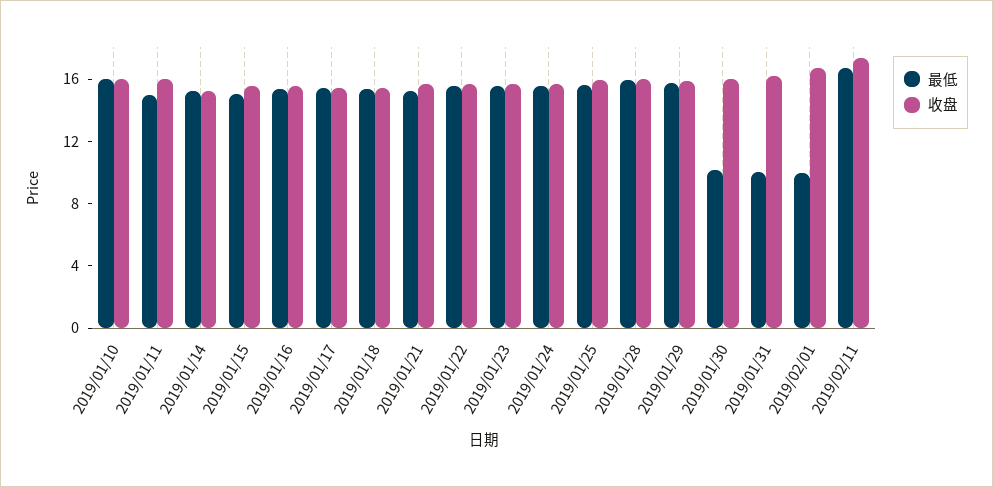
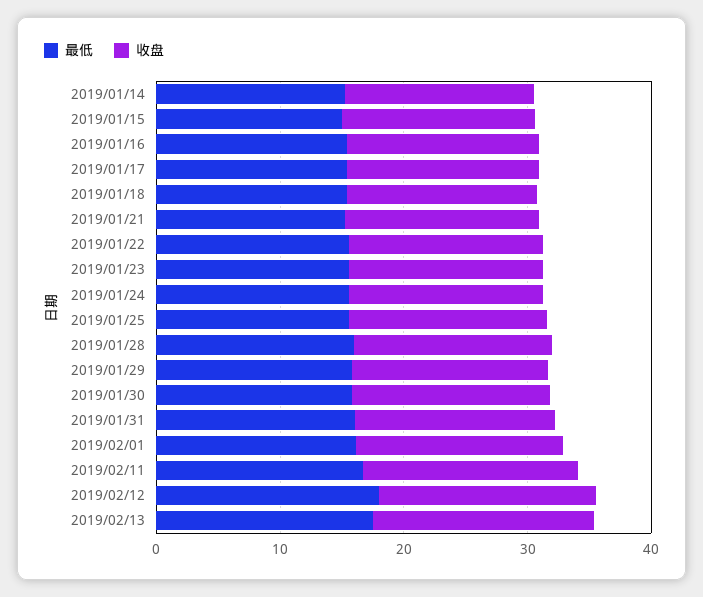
最低, 2019/01/10: 16 -> none
收盘, 2019/01/10: 16 -> none
最低, 2019/01/11: 15 -> none
收盘, 2019/01/11: 16 -> none
最低, 2019/01/30: 10 -> 16
最低, 2019/01/31: 10 -> 16
最低, 2019/02/01: 10 -> 16
最低, 2019/02/12: none -> 18
收盘, 2019/02/12: none -> 18
最低, 2019/02/13: none -> 18
收盘, 2019/02/13: none -> 18

